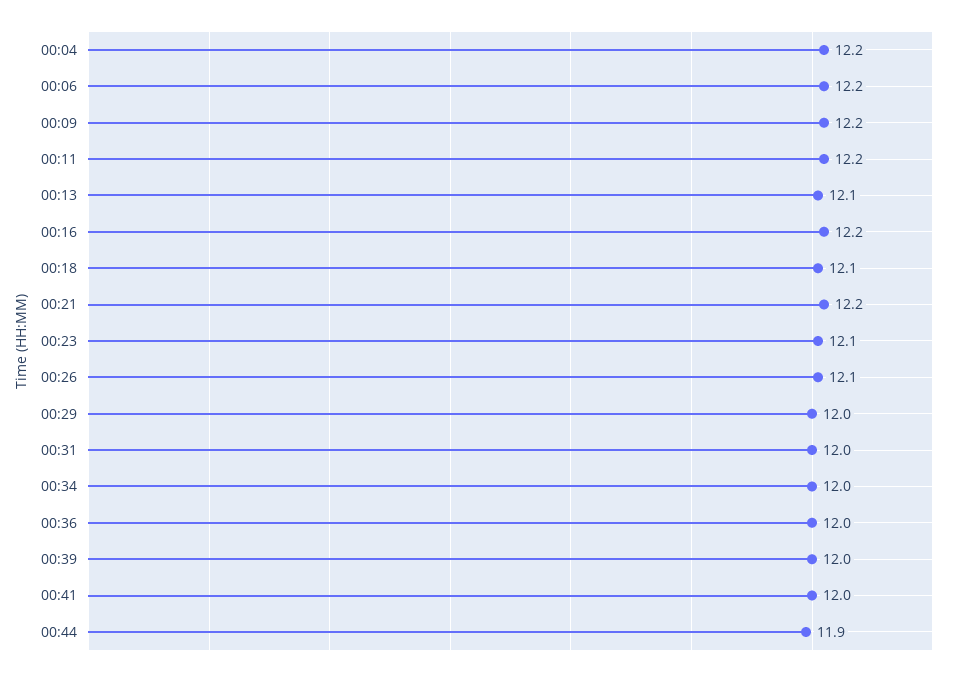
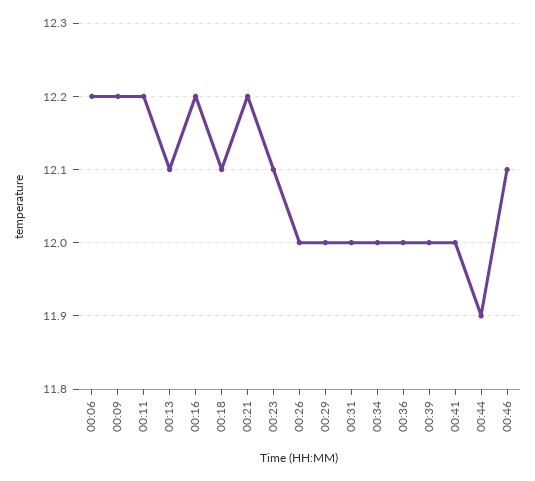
00:04: 12.2 -> none
00:26: 12.1 -> 12
00:46: none -> 12.1

